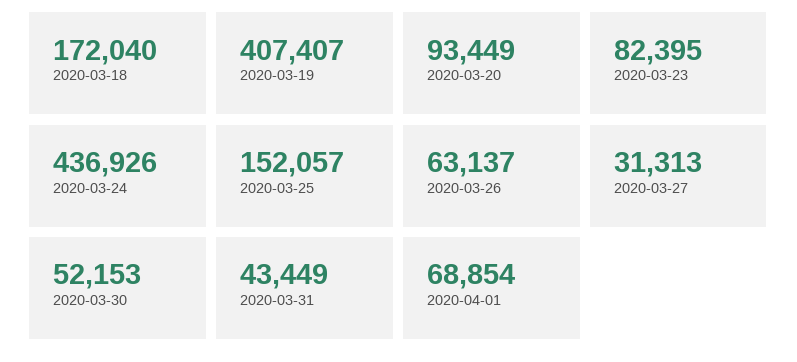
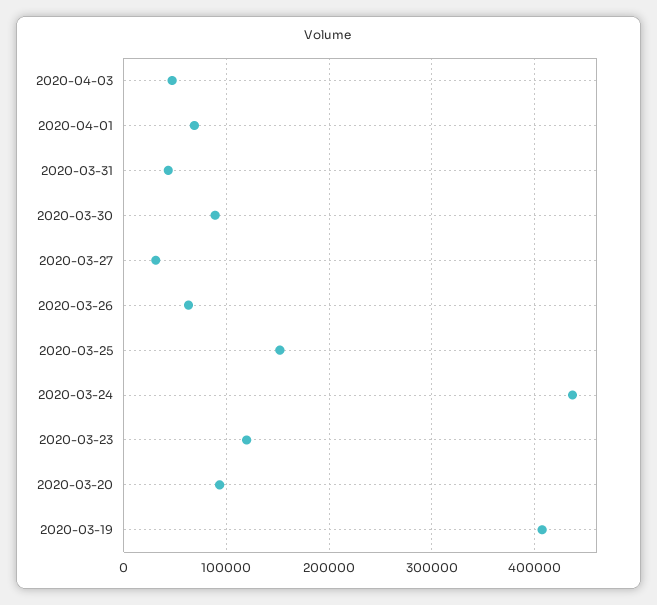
2020-03-18: 172040 -> none
2020-03-23: 82395 -> 120000
2020-03-30: 52153 -> 90000
2020-04-03: none -> 50000

